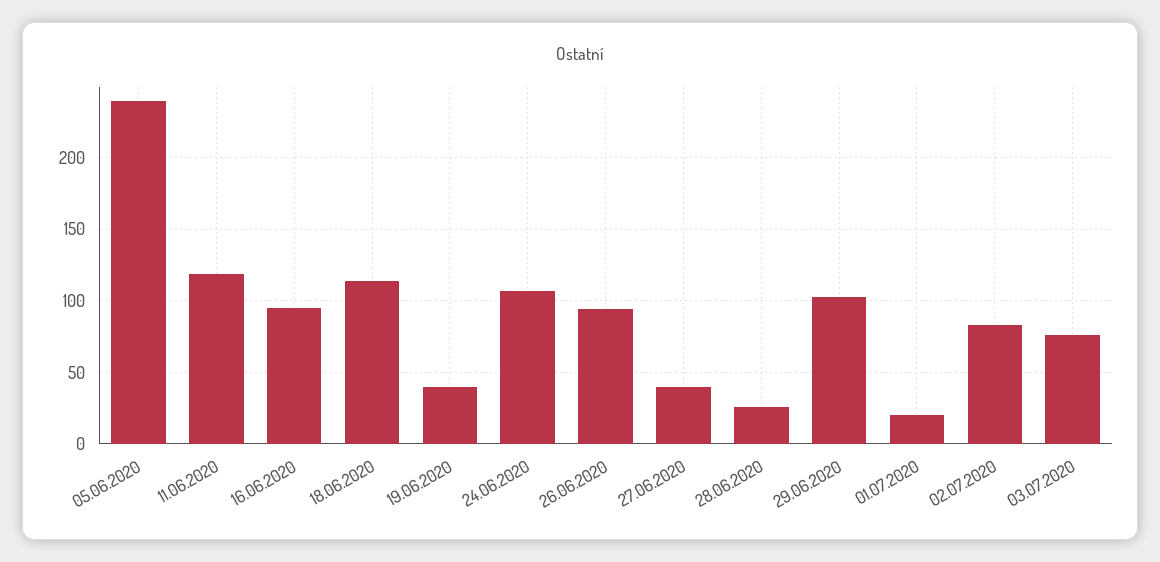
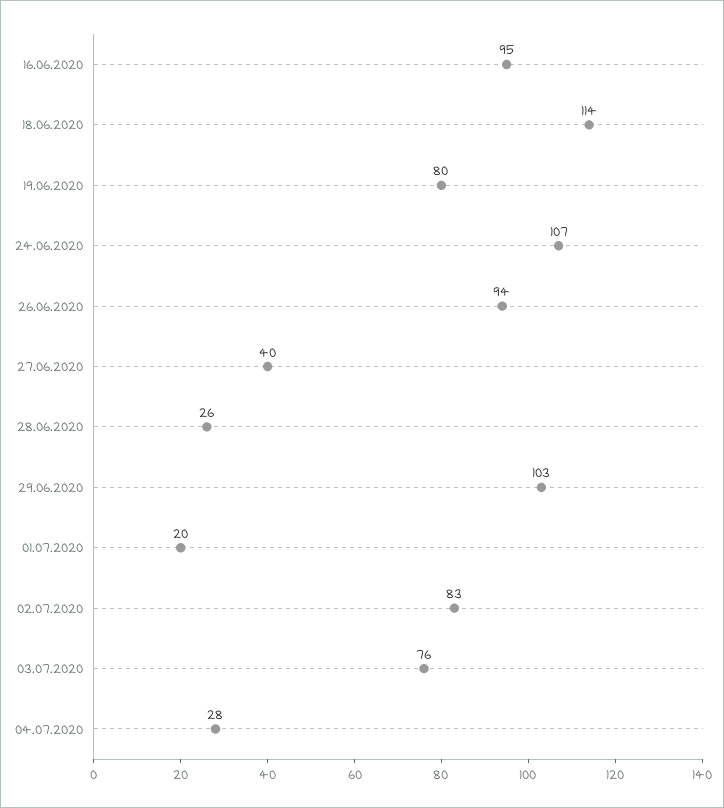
05.06.2020: 240 -> none
11.06.2020: 120 -> none
19.06.2020: 40 -> 80
04.07.2020: none -> 28

